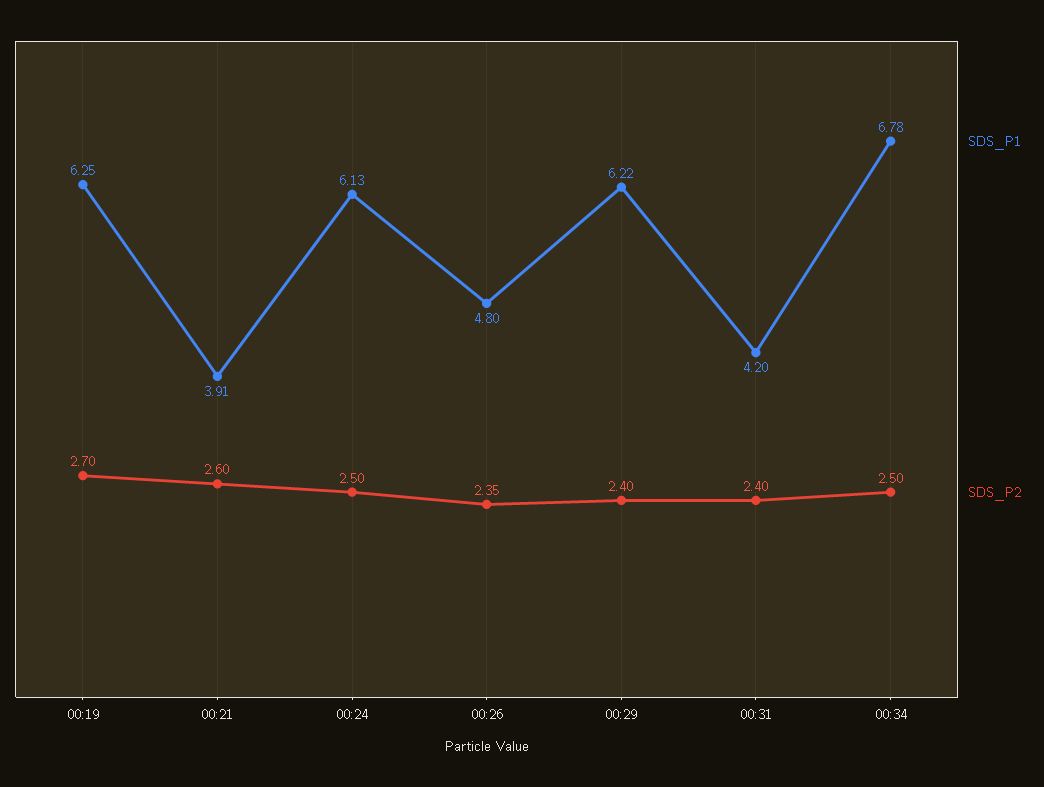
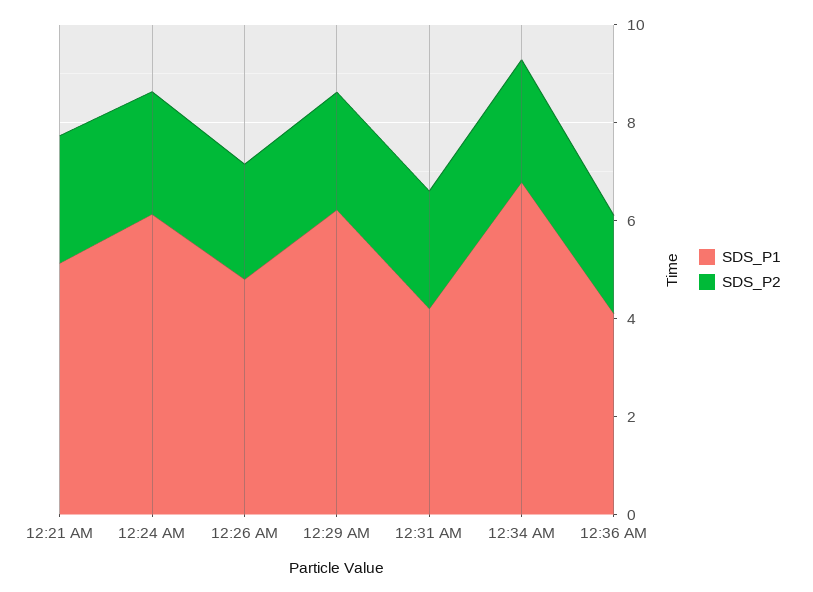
SDS_P1, 00:19: 6.25 -> none
SDS_P2, 00:19: 2.7 -> none
SDS_P1, 00:21: 3.91 -> 5
SDS_P1, 12:36 AM: none -> 4
SDS_P2, 12:36 AM: none -> 2

